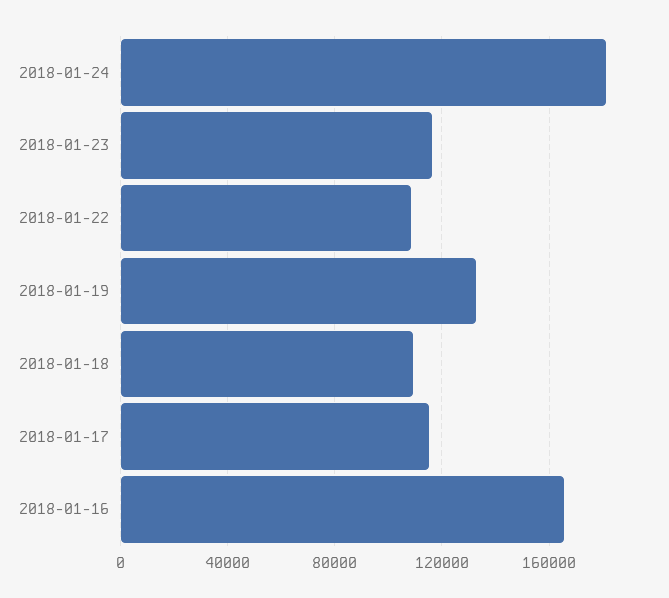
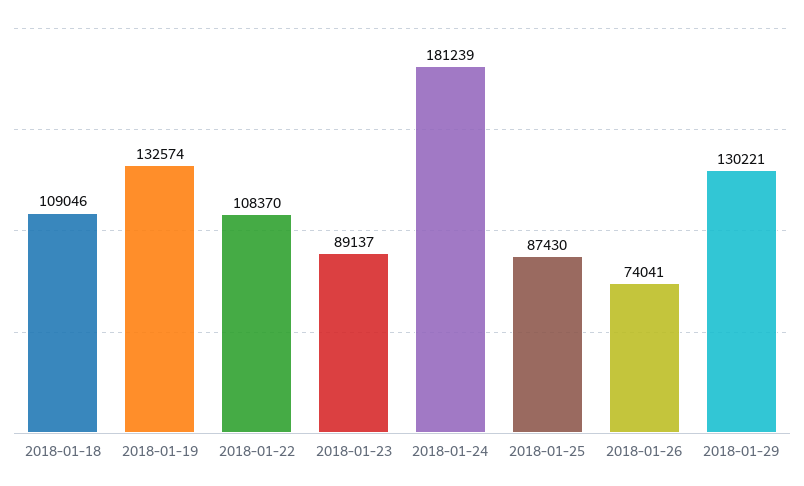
2018-01-23: 115000 -> 89137
2018-01-17: 115000 -> none
2018-01-16: 165000 -> none
2018-01-25: none -> 87430
2018-01-26: none -> 74041
2018-01-29: none -> 130221

